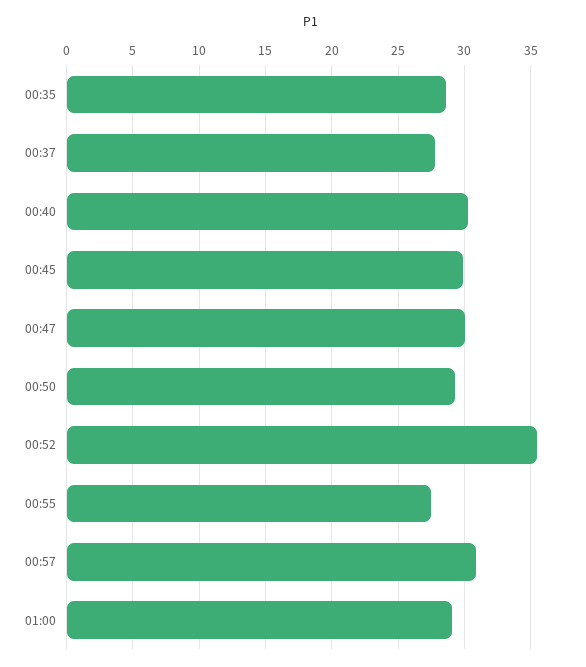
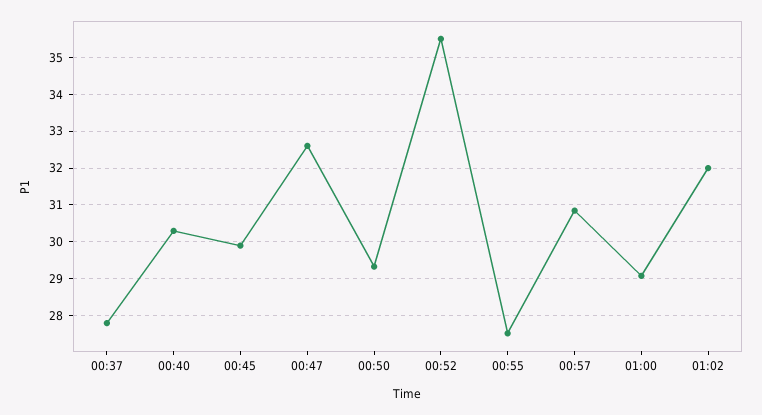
00:35: 28.5 -> none
00:47: 30 -> 32.6
01:02: none -> 32

